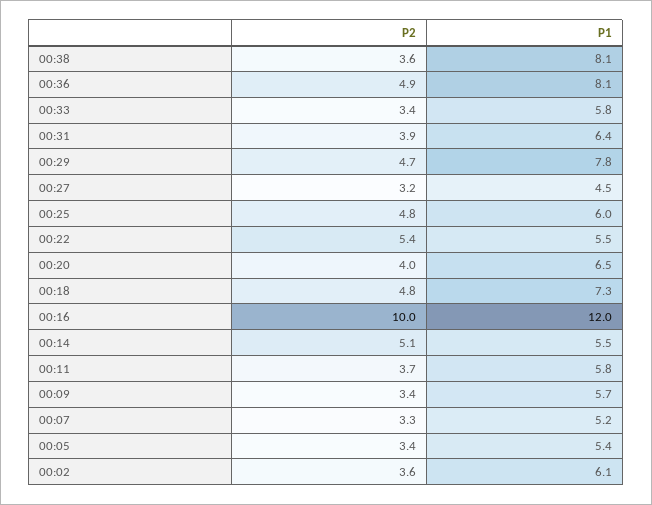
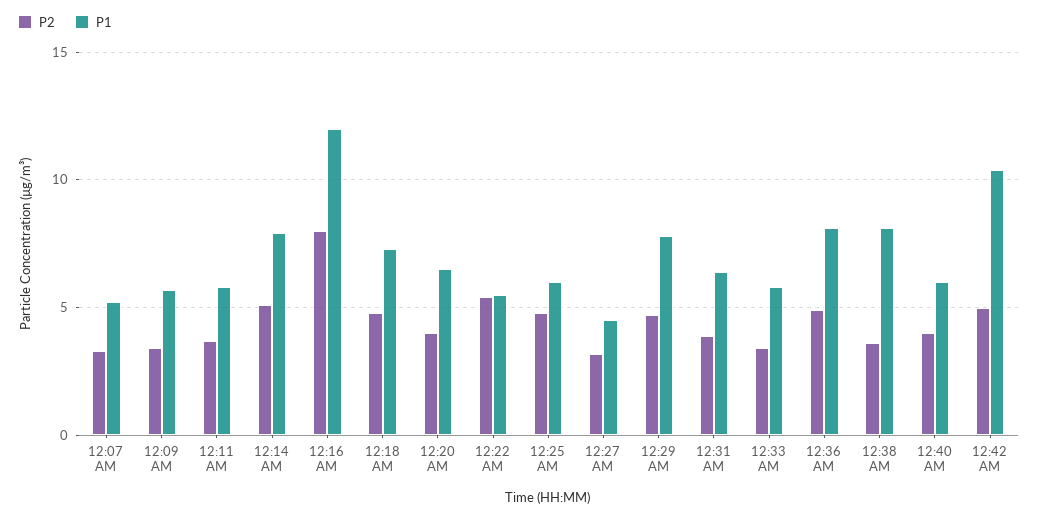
P2, 00:16: 10 -> 8
P1, 00:14: 5.5 -> 8
P2, 00:05: 3.4 -> none
P1, 00:05: 5.4 -> none
P2, 00:02: 3.6 -> none
P1, 00:02: 6.1 -> none
P2, 12:40 AM: none -> 4
P1, 12:40 AM: none -> 6
P2, 12:42 AM: none -> 5
P1, 12:42 AM: none -> 10.5

